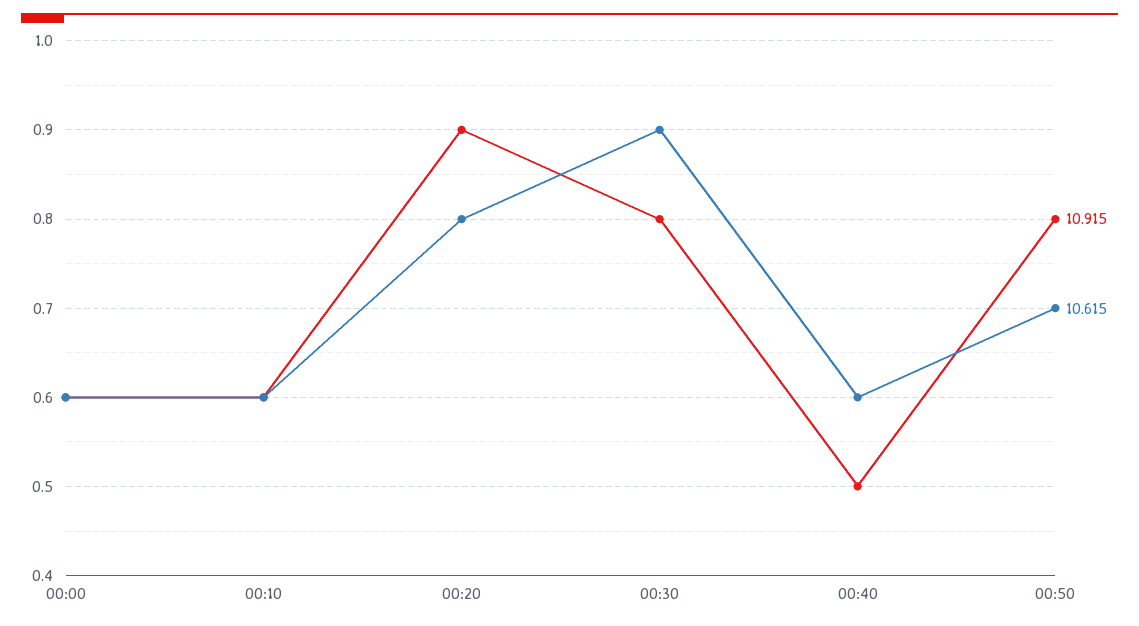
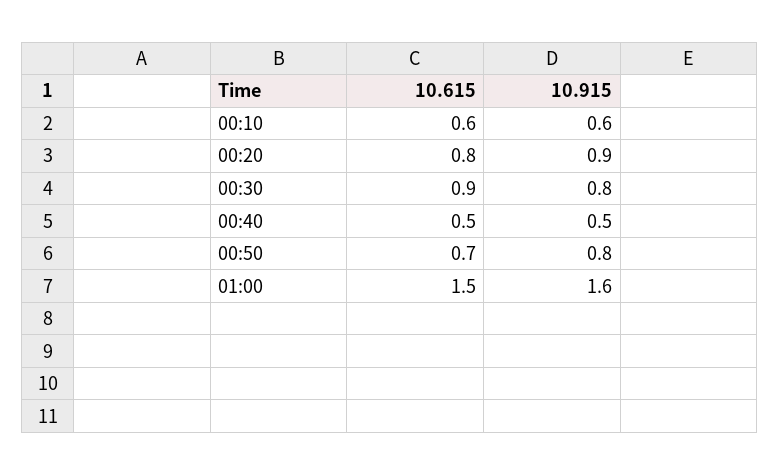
10.915, 00:00: 0.6 -> none
10.615, 00:00: 0.6 -> none
10.615, 00:40: 0.6 -> 0.5
10.615, 01:00: none -> 1.5
10.915, 01:00: none -> 1.6

